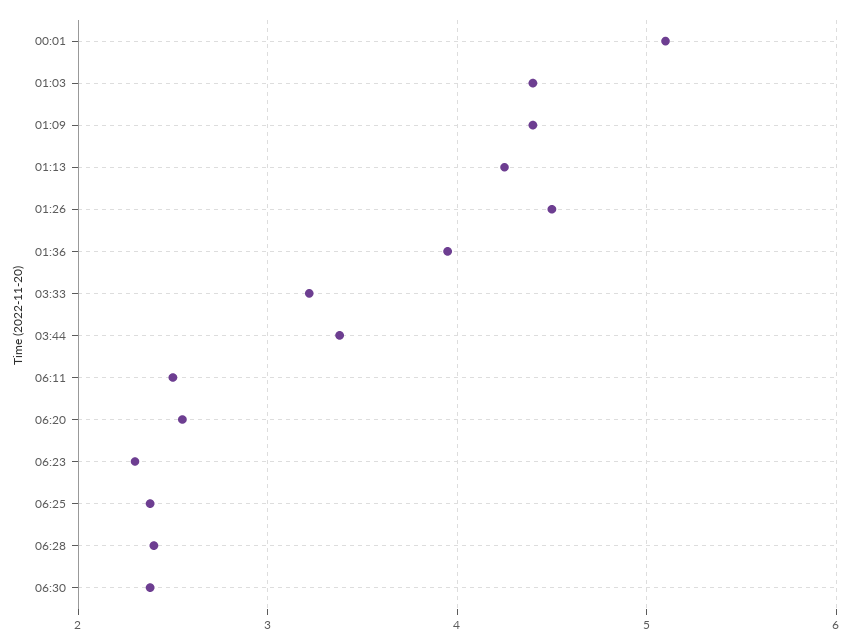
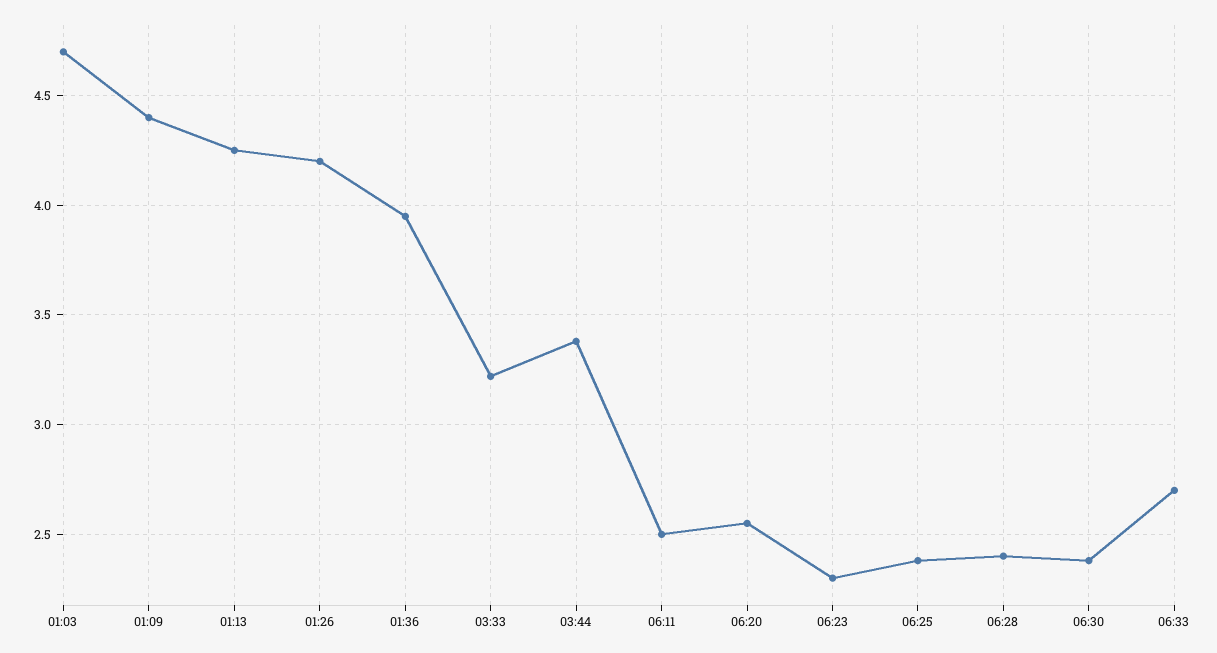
00:01: 5.1 -> none
01:03: 4.4 -> 4.7
01:26: 4.5 -> 4.2
06:33: none -> 2.7

